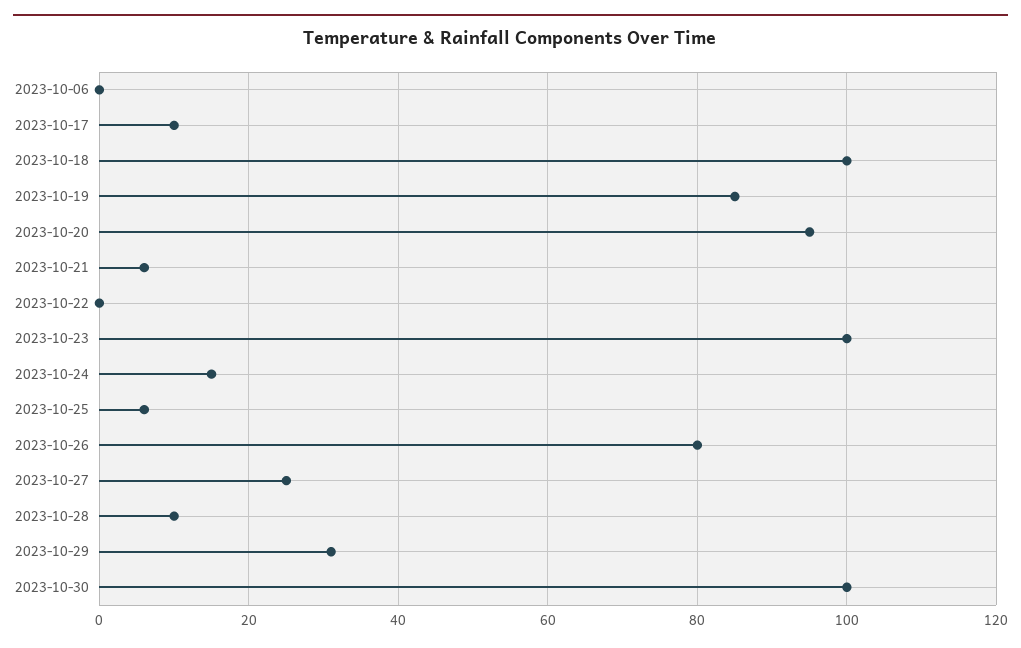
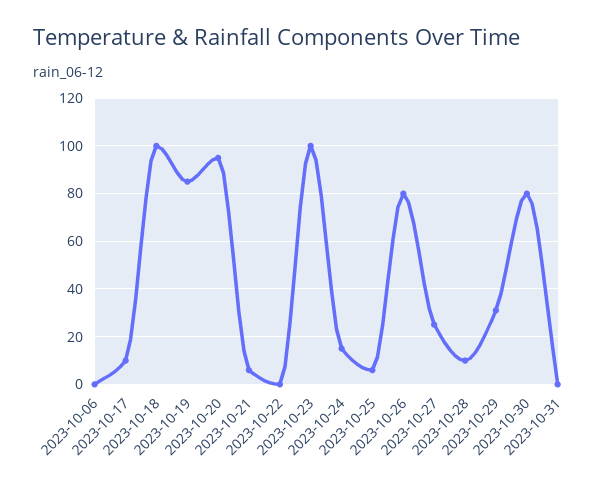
2023-10-30: 100 -> 80
2023-10-31: none -> 0

